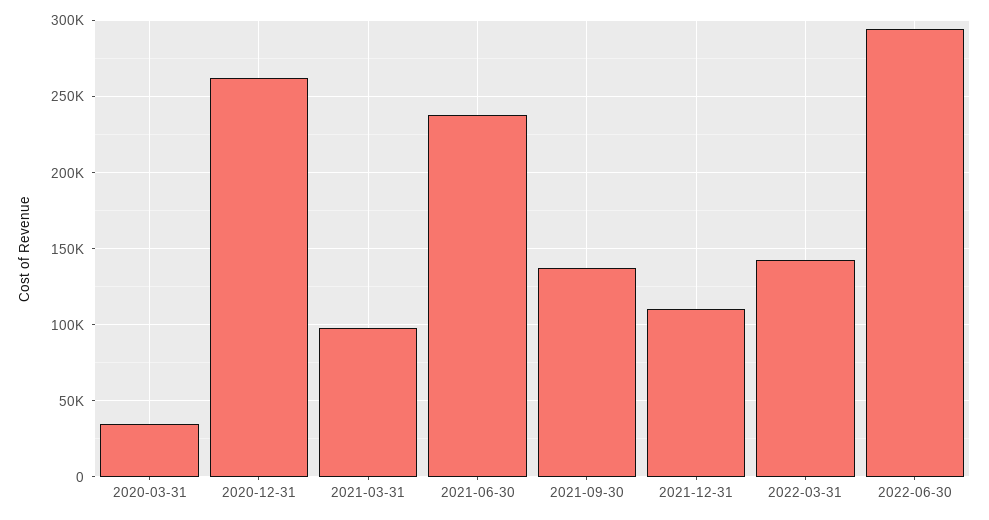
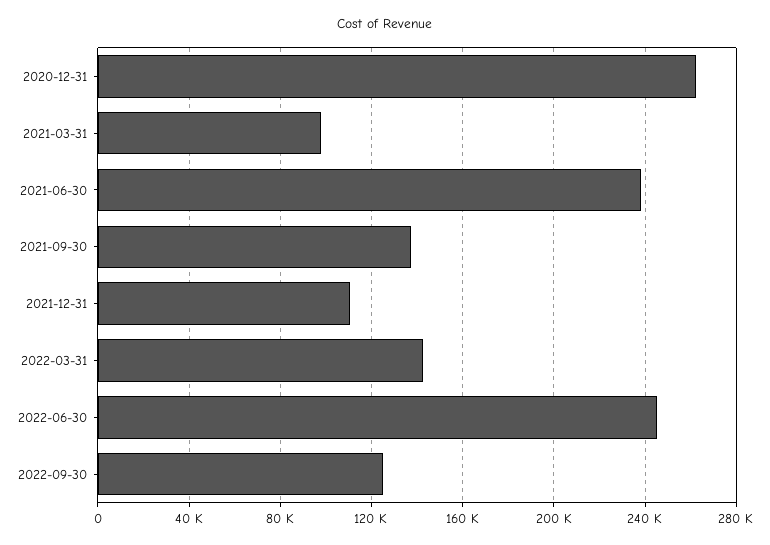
2020-03-31: 35000 -> none
2022-06-30: 295000 -> 245000
2022-09-30: none -> 125000

